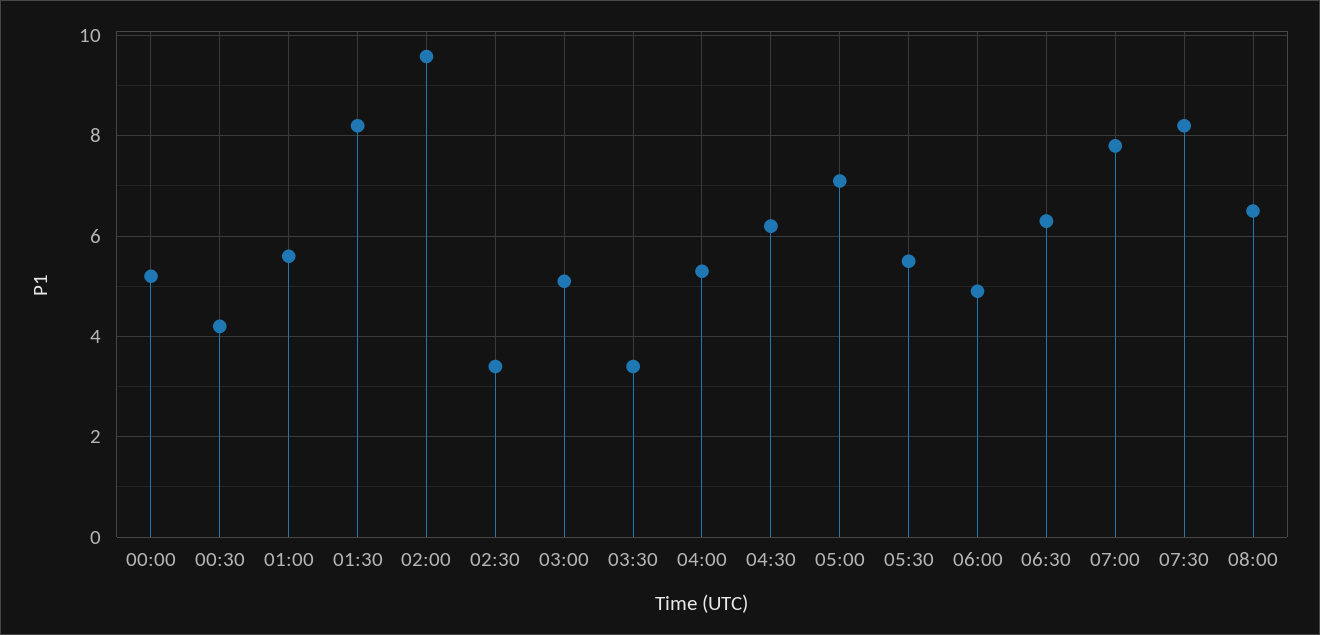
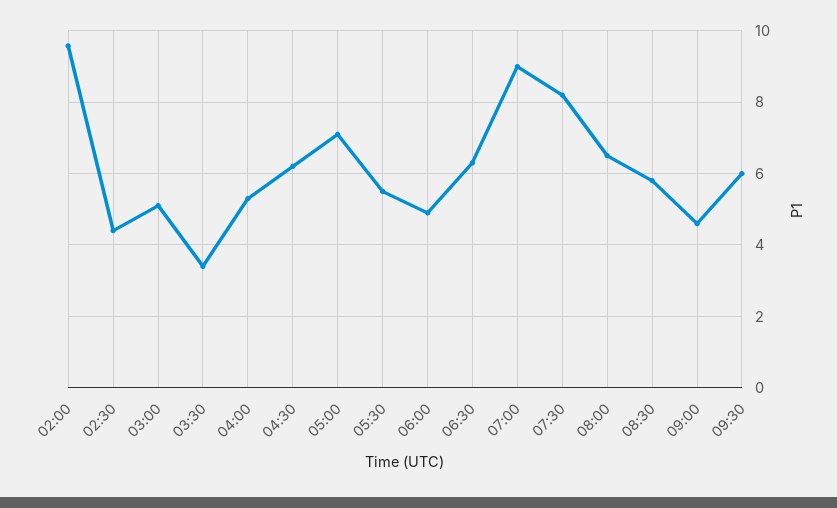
00:00: 5.2 -> none
00:30: 4.2 -> none
01:00: 5.6 -> none
01:30: 8.2 -> none
02:30: 3.4 -> 4.4
07:00: 7.8 -> 9
08:30: none -> 5.8
09:00: none -> 4.6
09:30: none -> 6

